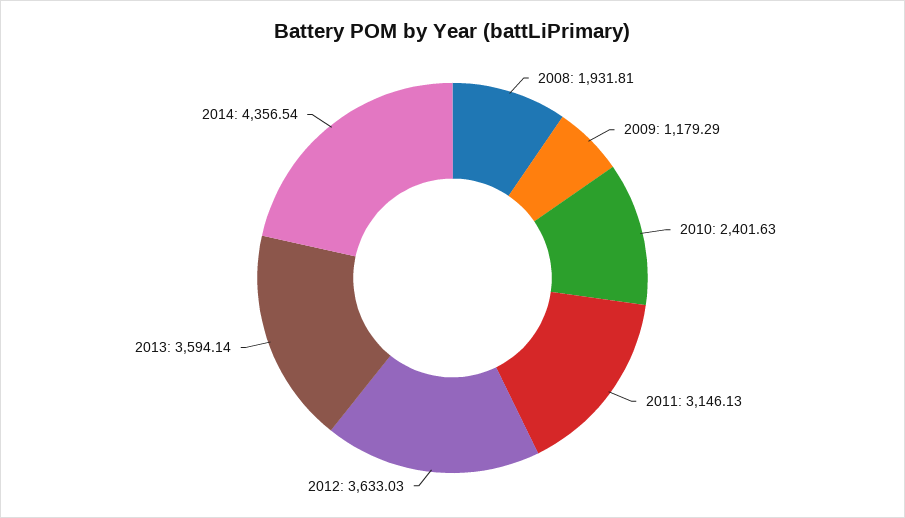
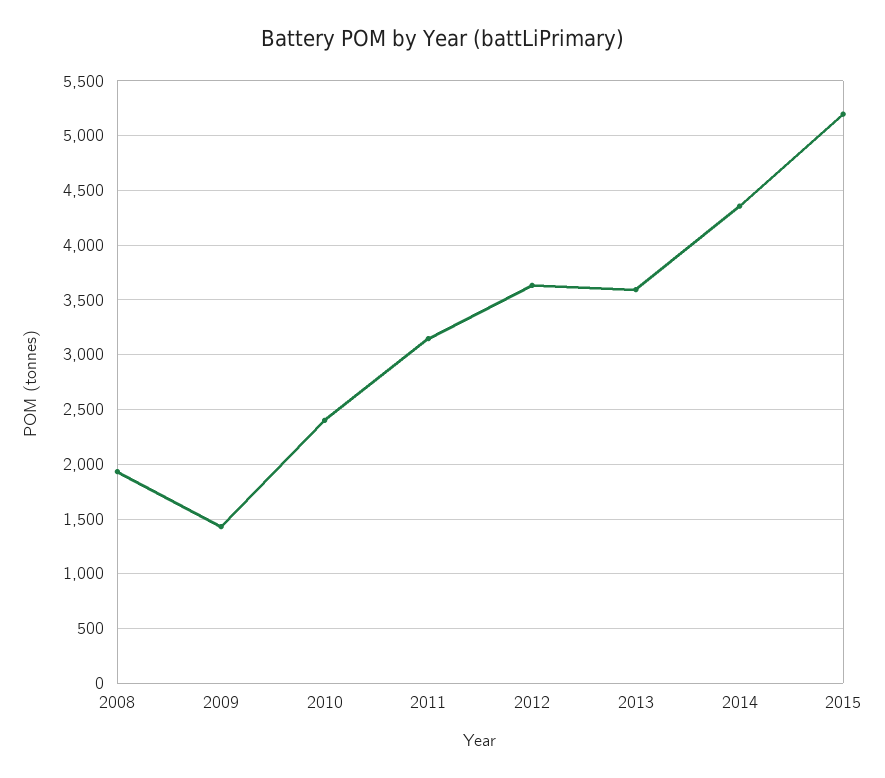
2009: 1179.29 -> 1400
2015: none -> 5200

